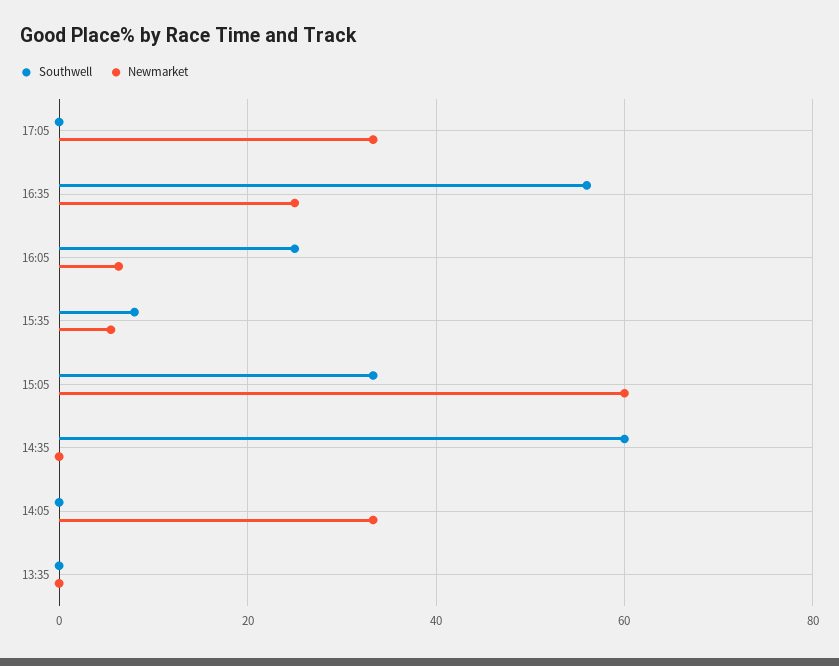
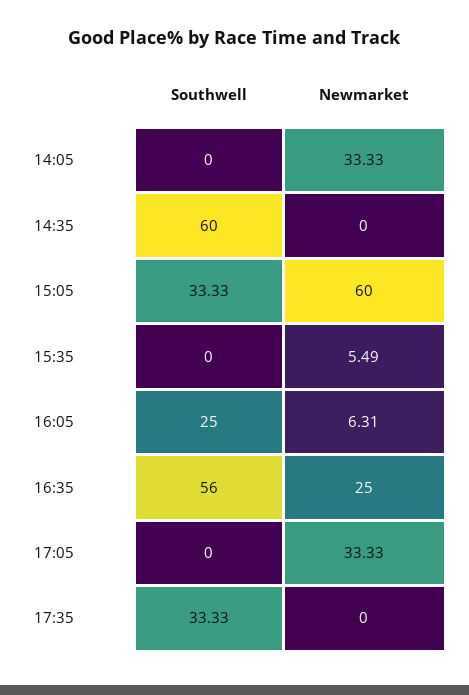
Southwell, 15:35: 8 -> 0
Southwell, 13:35: 0 -> none
Newmarket, 13:35: 0 -> none
Southwell, 17:35: none -> 33.33
Newmarket, 17:35: none -> 0

